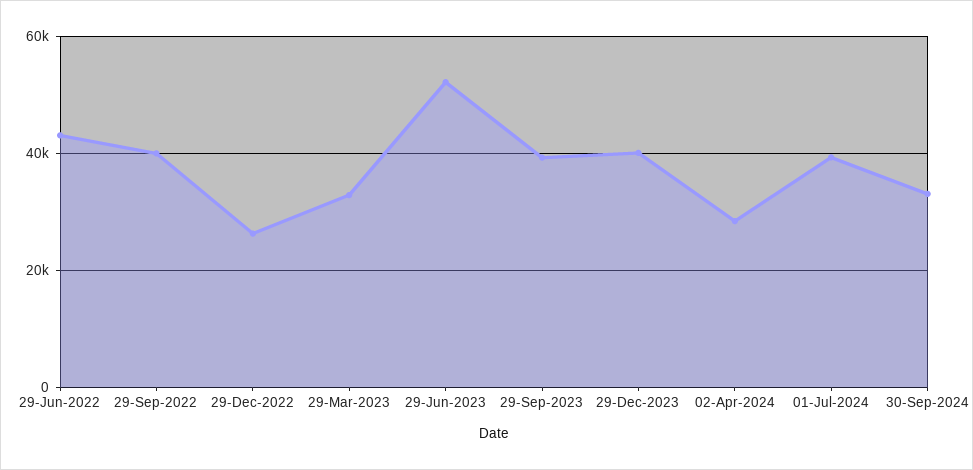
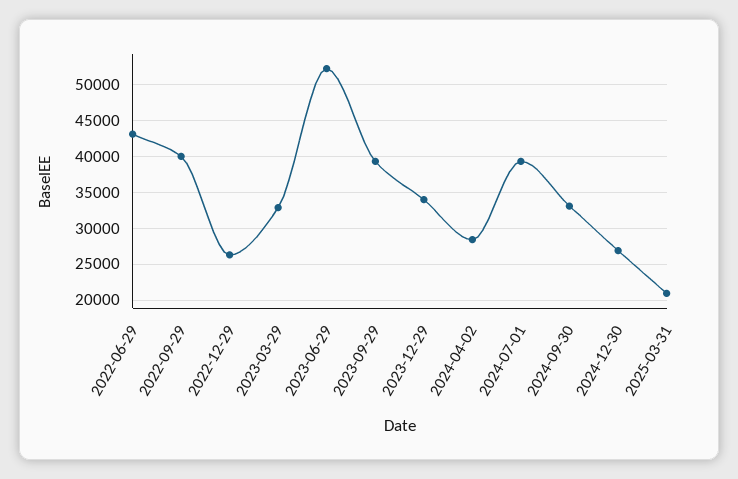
29-Dec-2023: 40000 -> 34000
2024-12-30: none -> 27000
2025-03-31: none -> 21000

